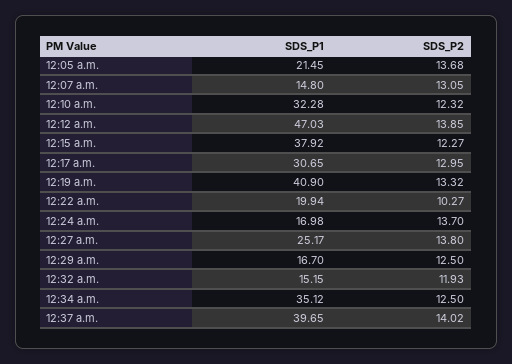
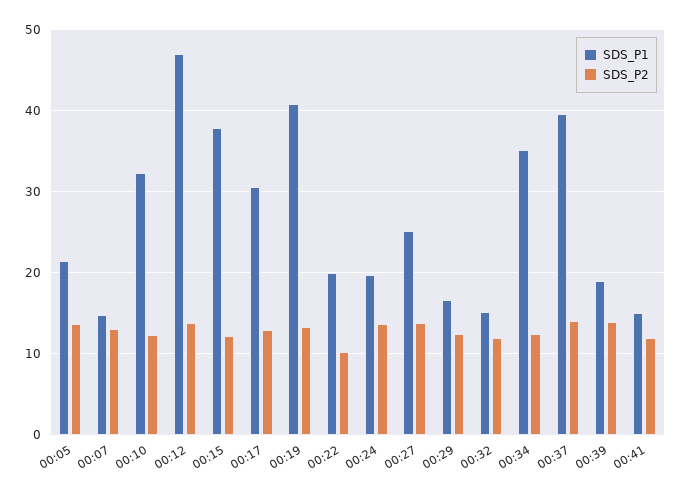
SDS_P1, 12:24 a.m.: 16.98 -> 20
SDS_P1, 00:39: none -> 19
SDS_P2, 00:39: none -> 14
SDS_P1, 00:41: none -> 15
SDS_P2, 00:41: none -> 12

